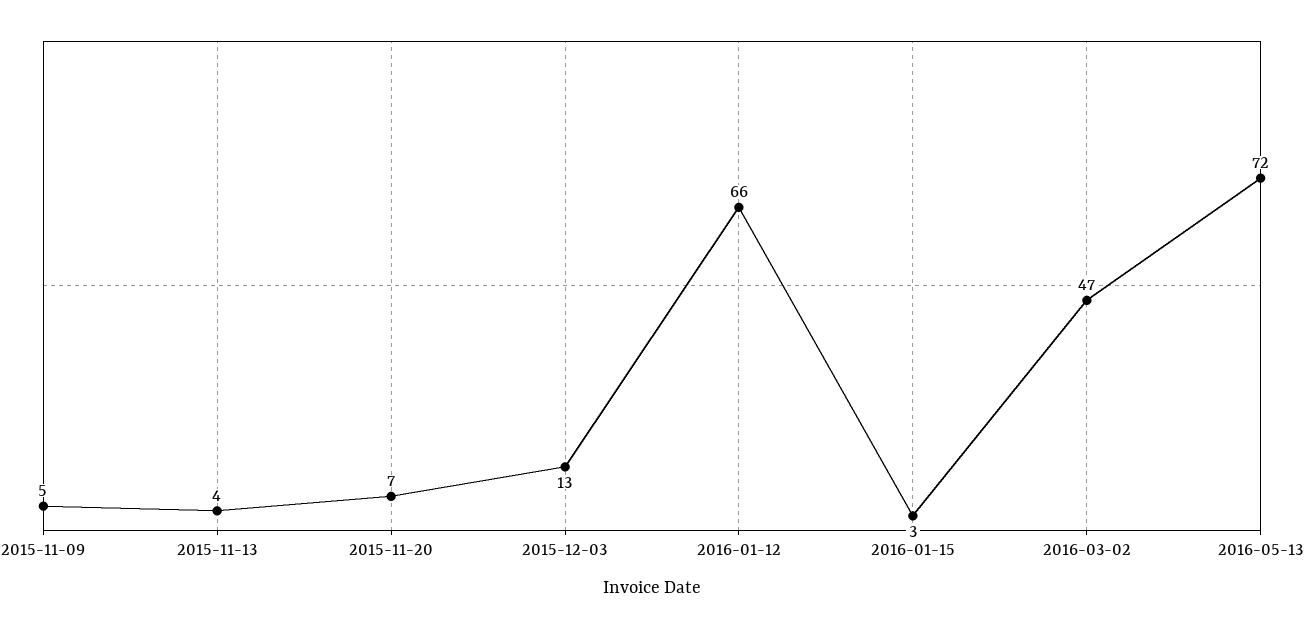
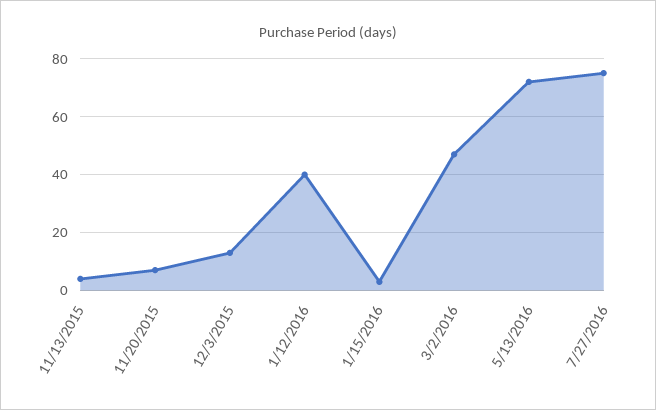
2015-11-09: 5 -> none
2016-01-12: 66 -> 40
7/27/2016: none -> 75

